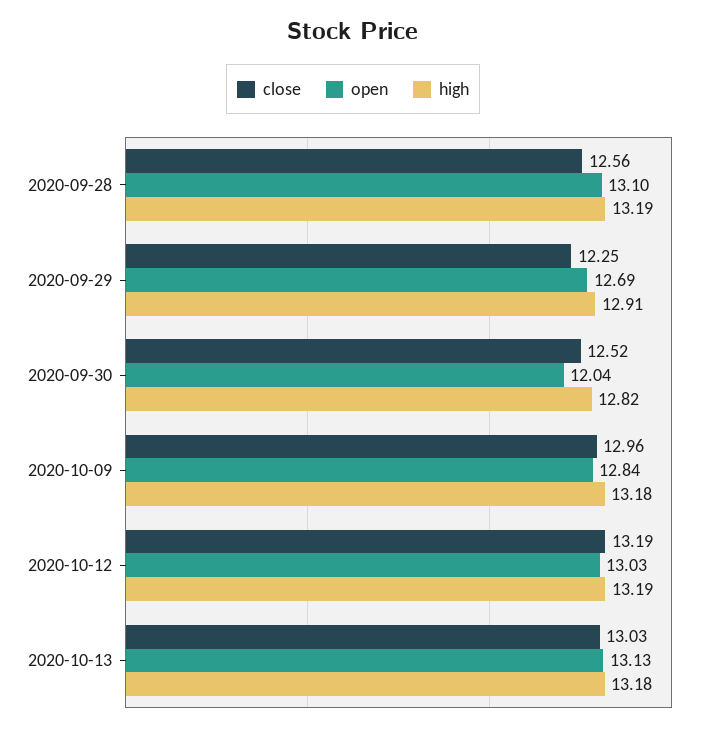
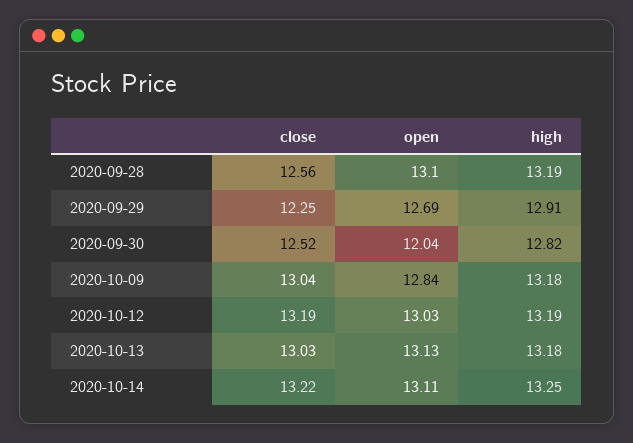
close, 2020-10-09: 12.96 -> 13.04
close, 2020-10-14: none -> 13.22
open, 2020-10-14: none -> 13.11
high, 2020-10-14: none -> 13.25

